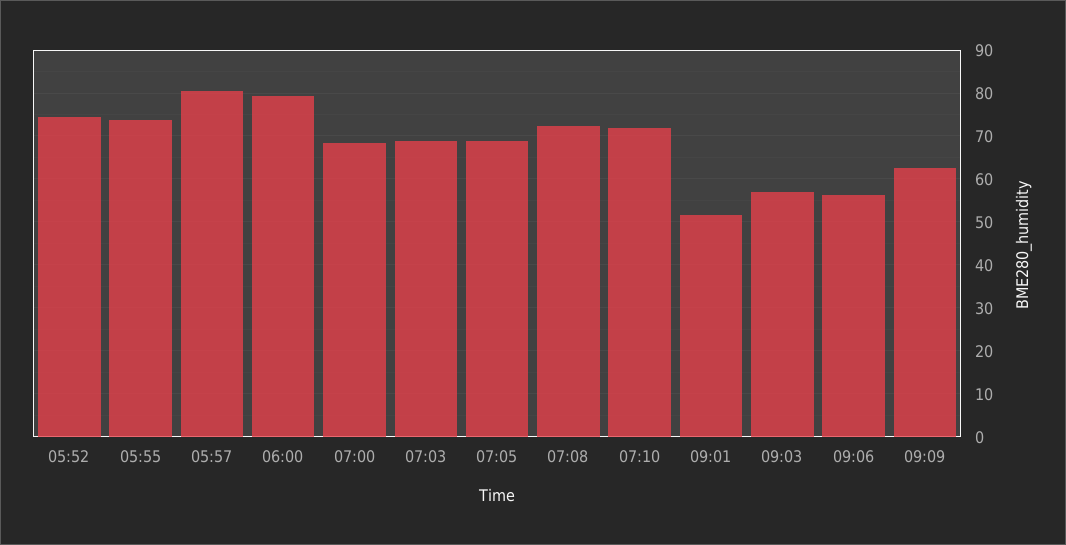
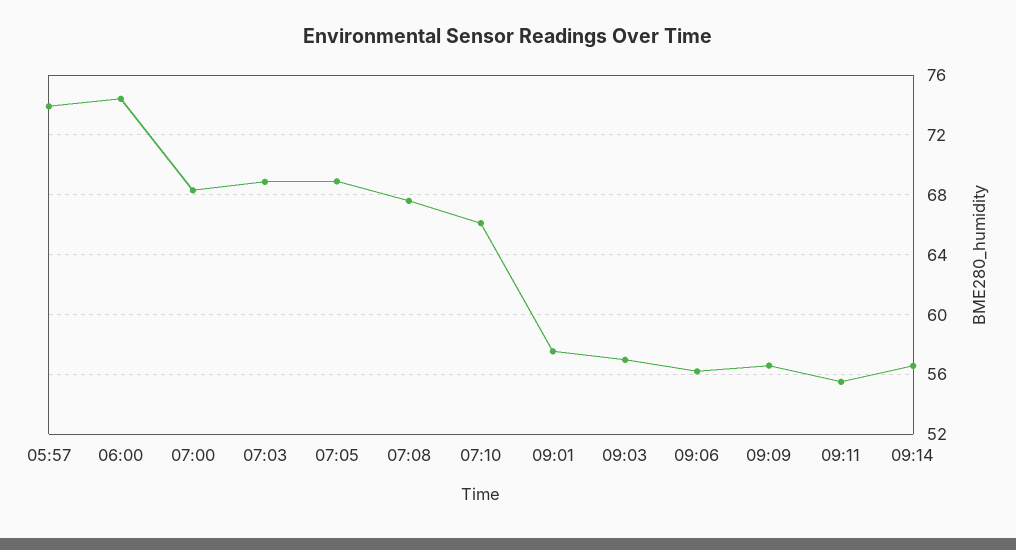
05:52: 74 -> none
05:55: 74 -> none
05:57: 80 -> 74
06:00: 80 -> 74.5
07:08: 72 -> 67.5
07:10: 72 -> 66
09:01: 52 -> 57.5
09:09: 62 -> 56.5
09:11: none -> 55.5
09:14: none -> 56.5

